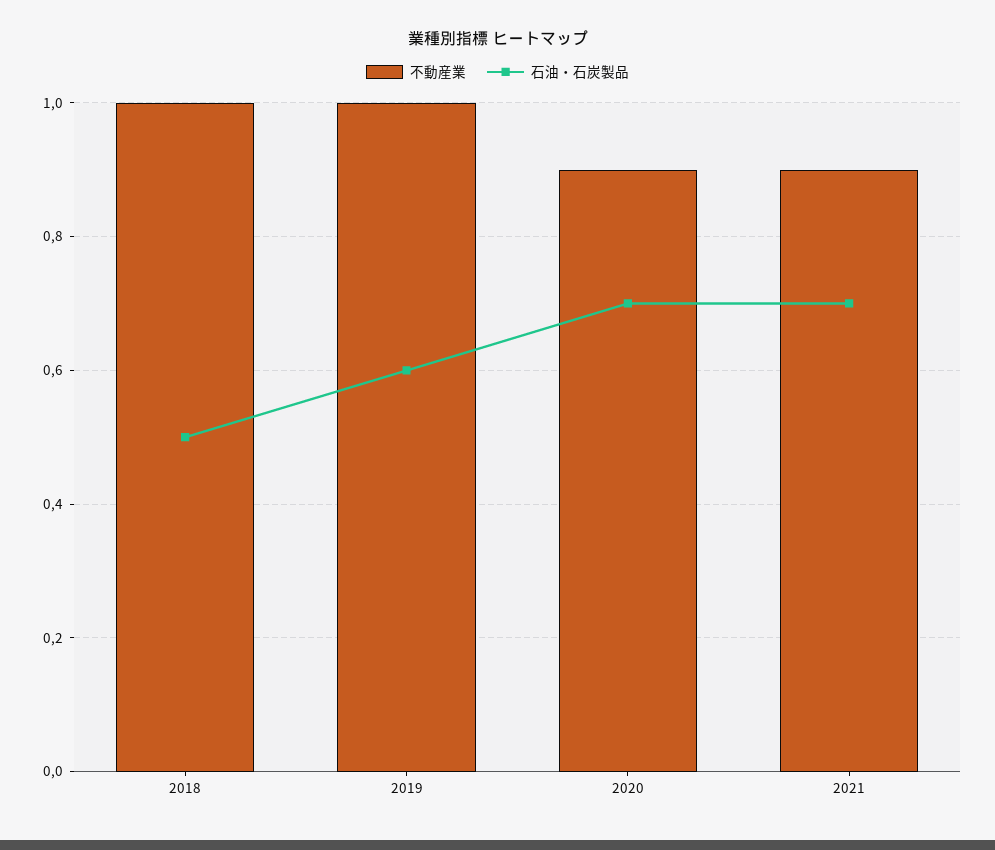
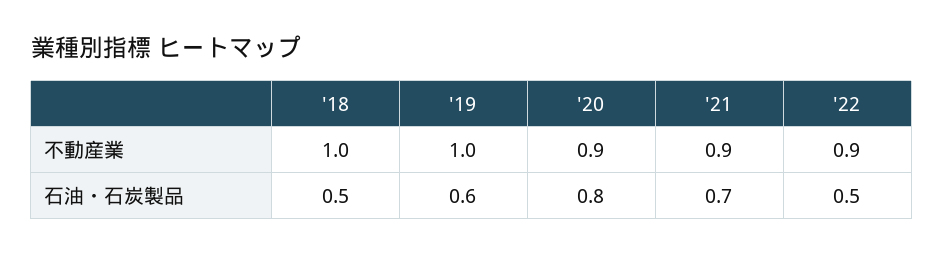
石油・石炭製品, 2020: 0.7 -> 0.8
不動産業, '22: none -> 0.9
石油・石炭製品, '22: none -> 0.5

